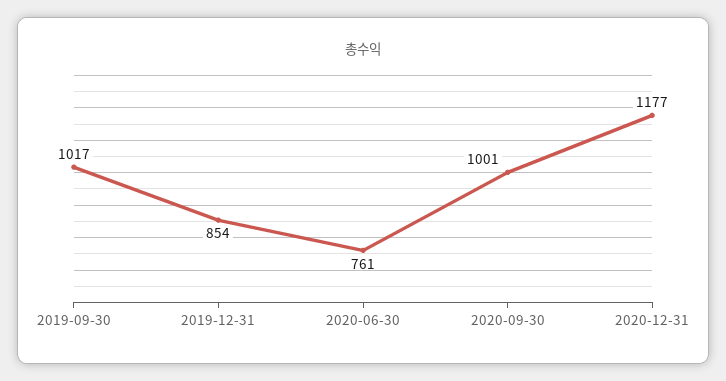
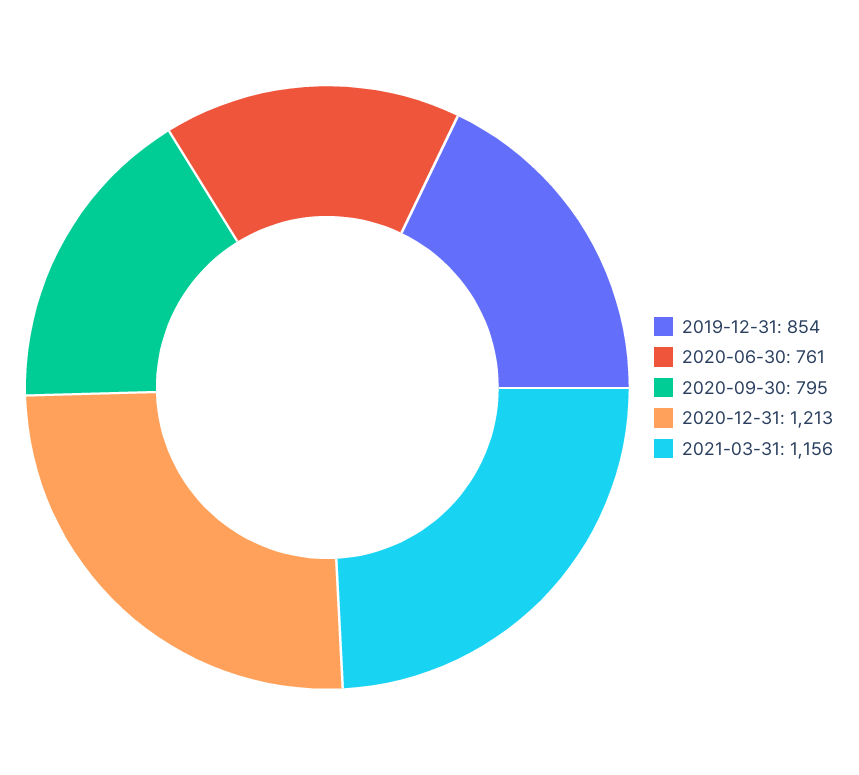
2019-09-30: 1017 -> none
2020-09-30: 1001 -> 795
2020-12-31: 1177 -> 1213
2021-03-31: none -> 1156

